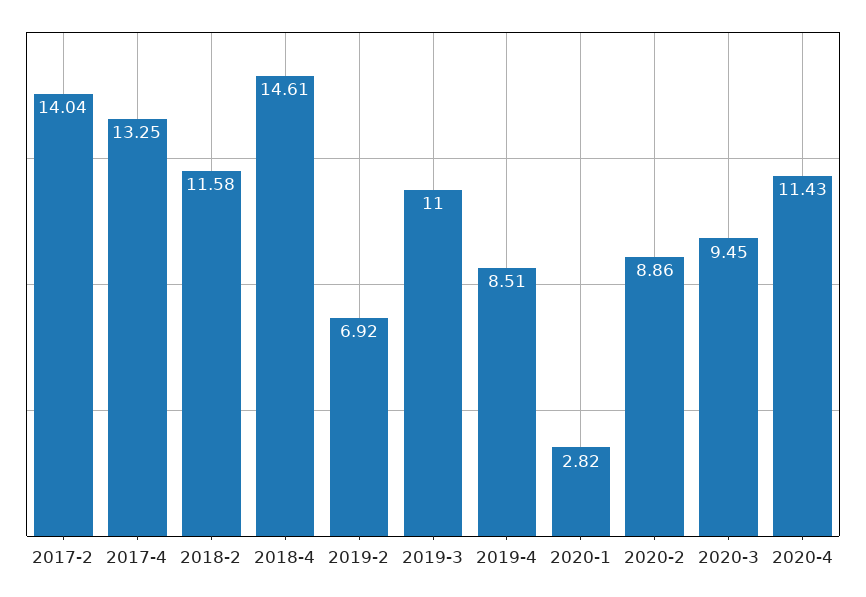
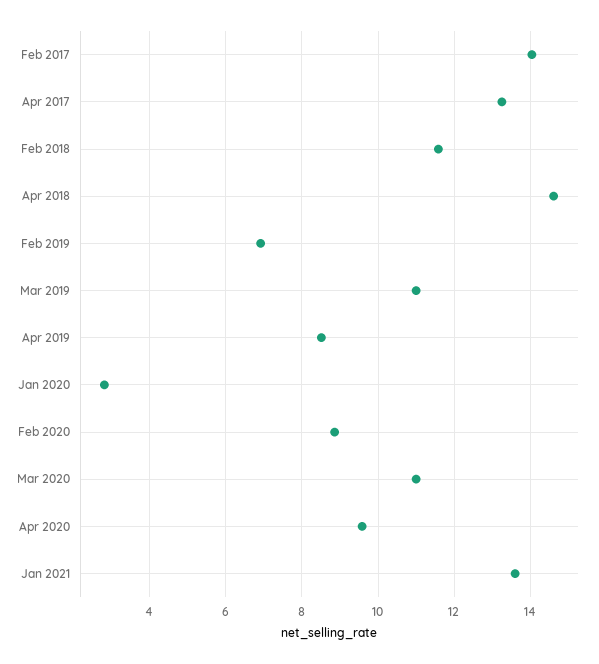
2020-3: 9.45 -> 11
2020-4: 11.43 -> 9.6
Jan 2021: none -> 13.6

